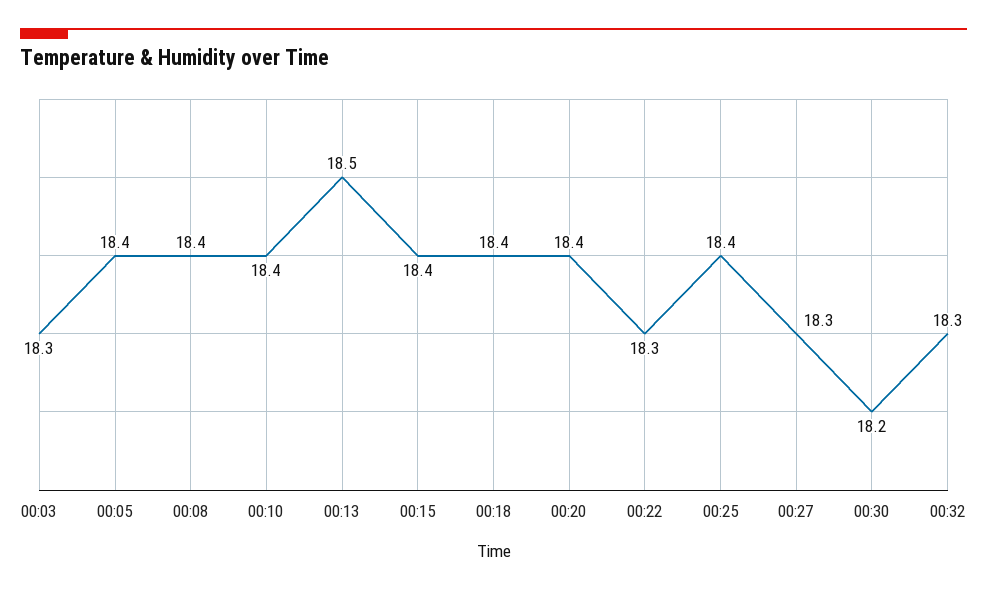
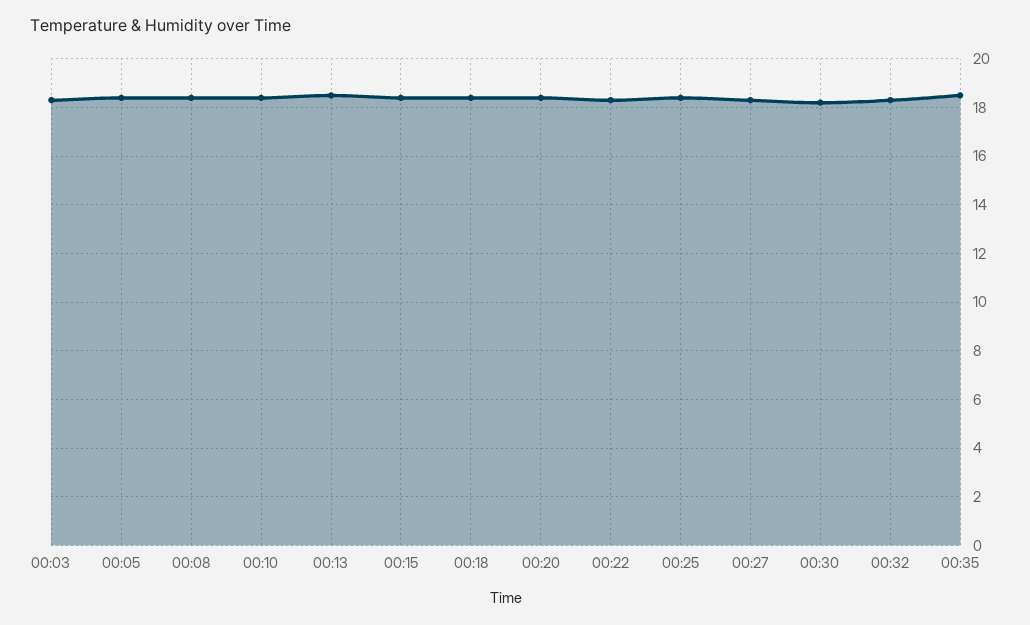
00:35: none -> 18.5

